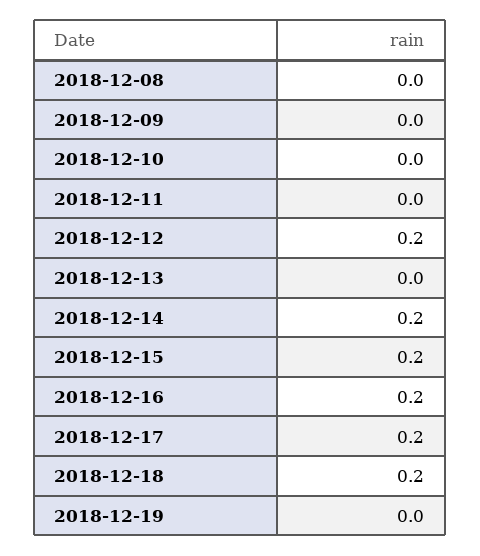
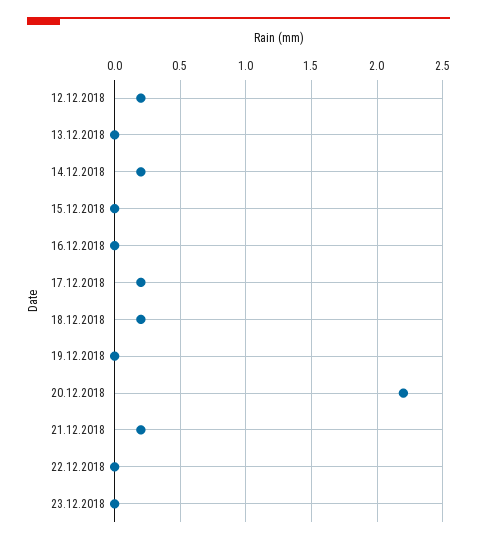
2018-12-08: 0 -> none
2018-12-09: 0 -> none
2018-12-10: 0 -> none
2018-12-11: 0 -> none
2018-12-15: 0.2 -> 0
2018-12-16: 0.2 -> 0
20.12.2018: none -> 2.2
21.12.2018: none -> 0.2
22.12.2018: none -> 0
23.12.2018: none -> 0

